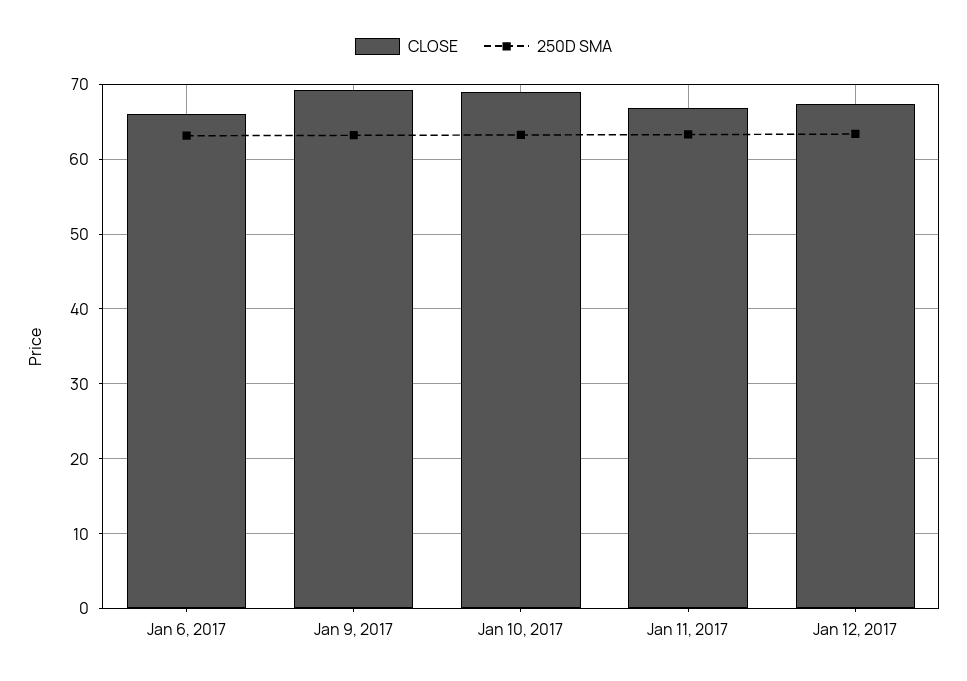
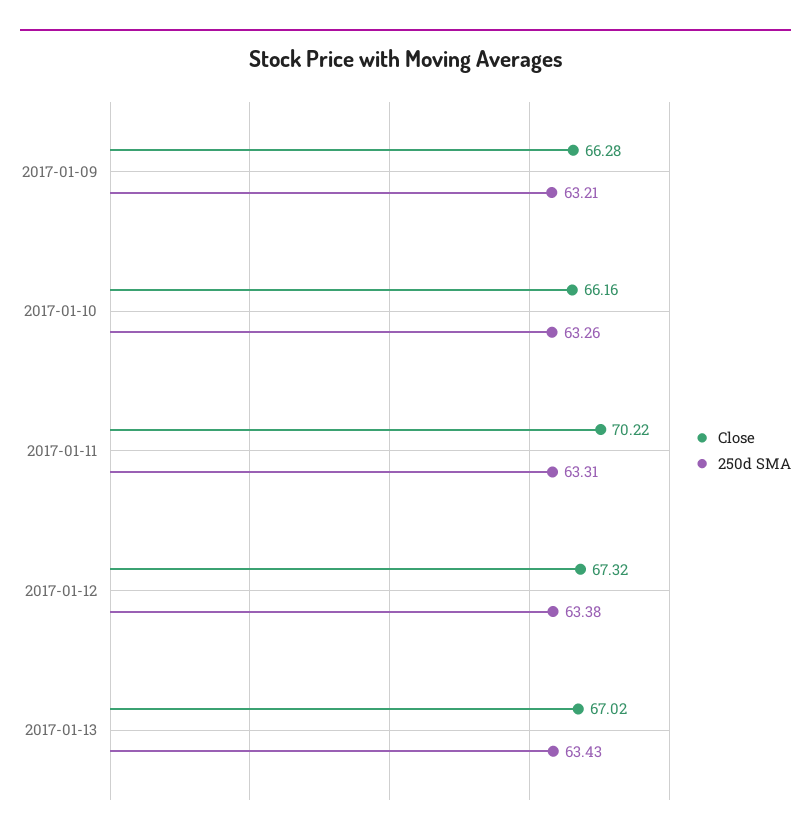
CLOSE, Jan 6, 2017: 66 -> none
250D SMA, Jan 6, 2017: 63 -> none
CLOSE, Jan 9, 2017: 69 -> 66.28
CLOSE, Jan 10, 2017: 69 -> 66.16
CLOSE, Jan 11, 2017: 67 -> 70.22
CLOSE, 2017-01-13: none -> 67.02
250D SMA, 2017-01-13: none -> 63.43

